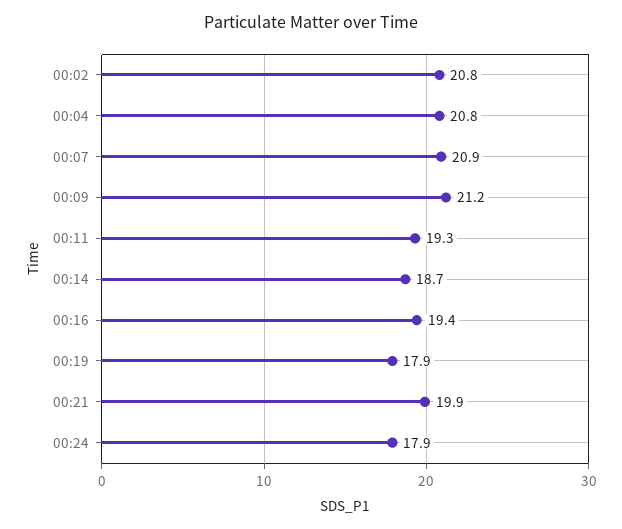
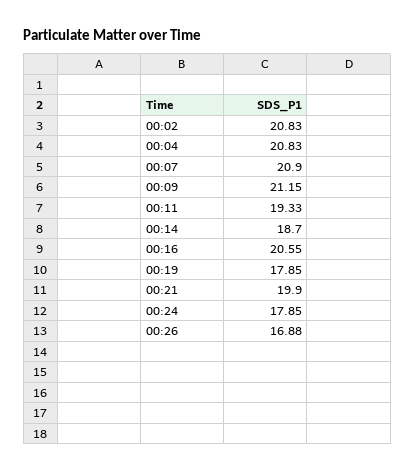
00:16: 19.4 -> 20.55
00:26: none -> 16.88

